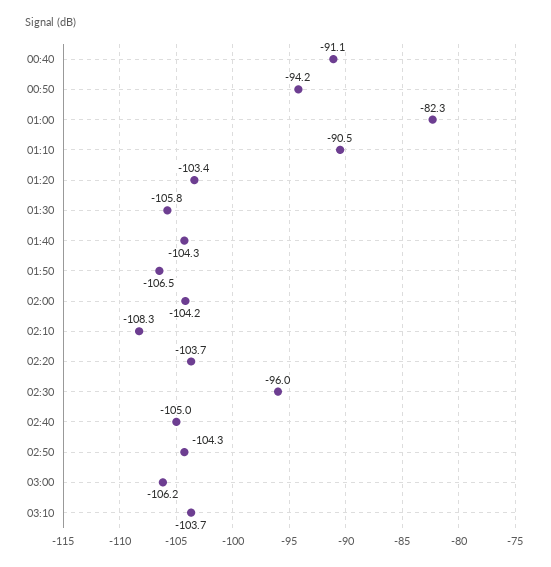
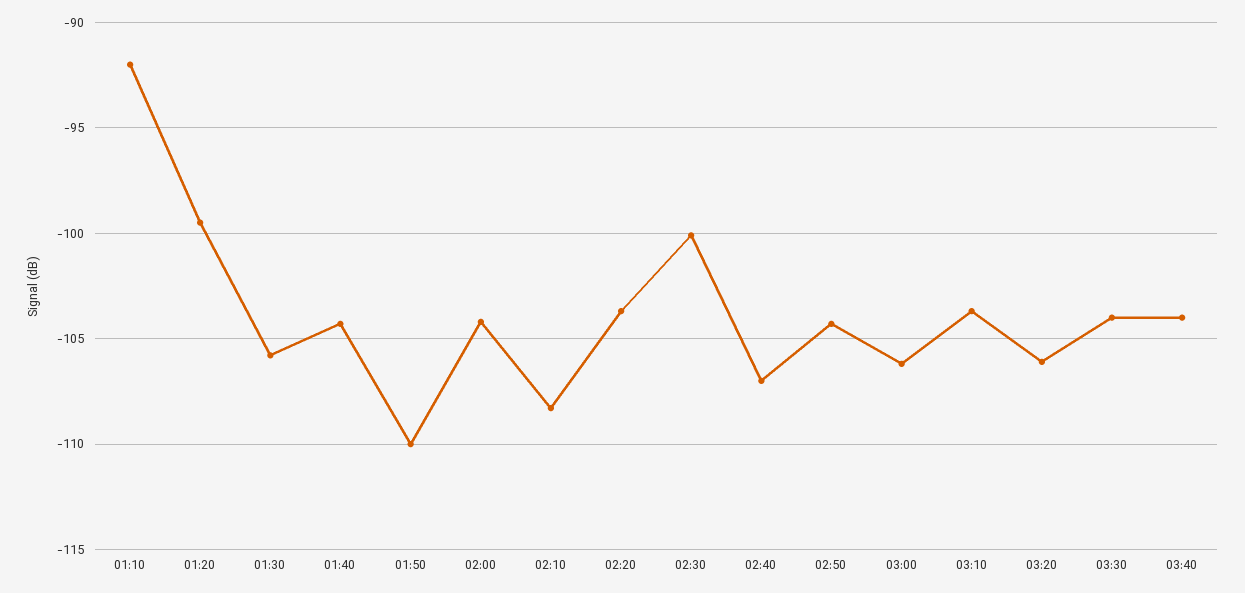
00:40: -91.1 -> none
00:50: -94.2 -> none
01:00: -82.3 -> none
01:10: -90.5 -> -92
01:20: -103.4 -> -99.5
01:50: -106.5 -> -110
02:30: -96 -> -100
02:40: -105 -> -107
03:20: none -> -106
03:30: none -> -104
03:40: none -> -104

